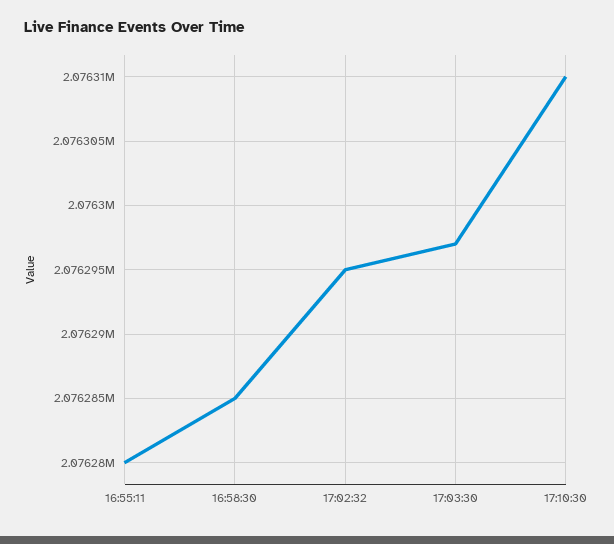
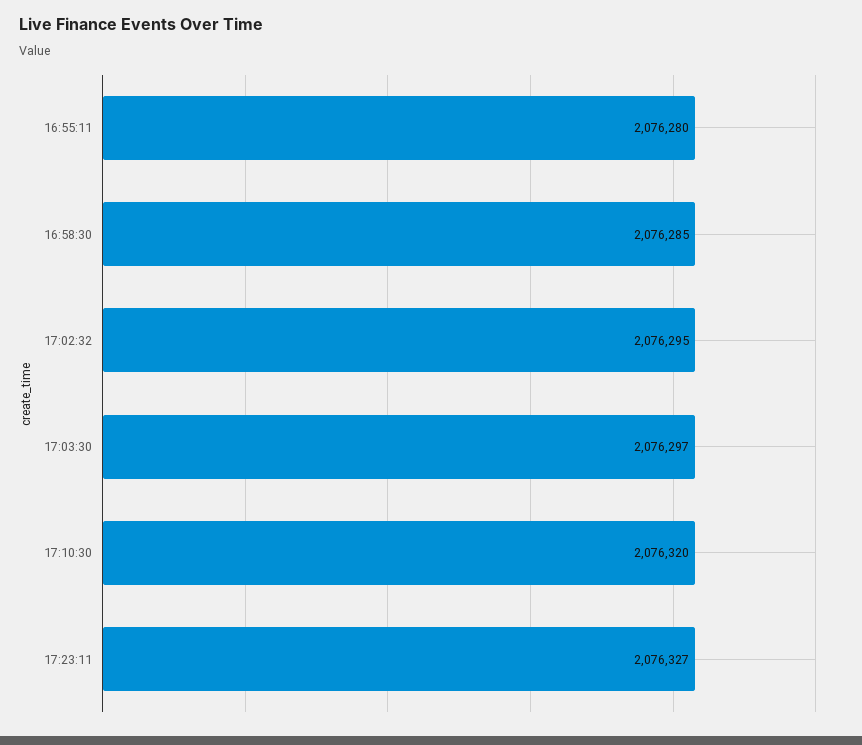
17:10:30: 2076310 -> 2076320
17:23:11: none -> 2076327

